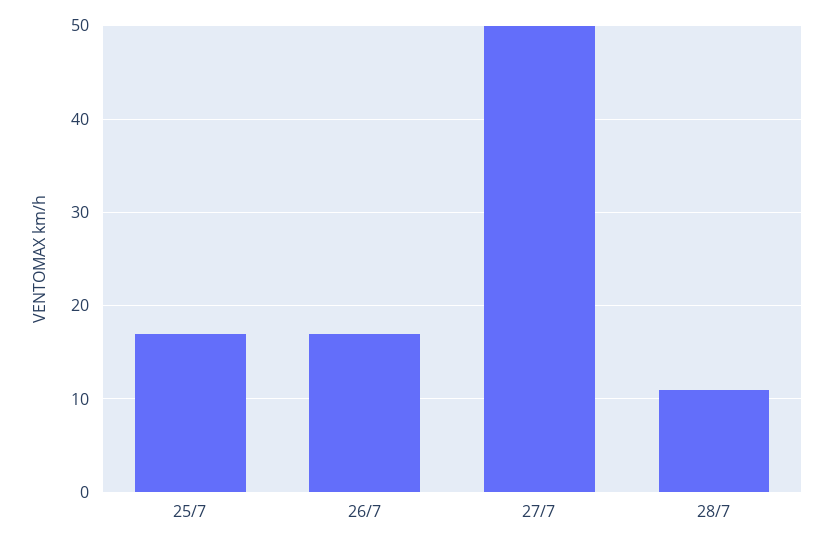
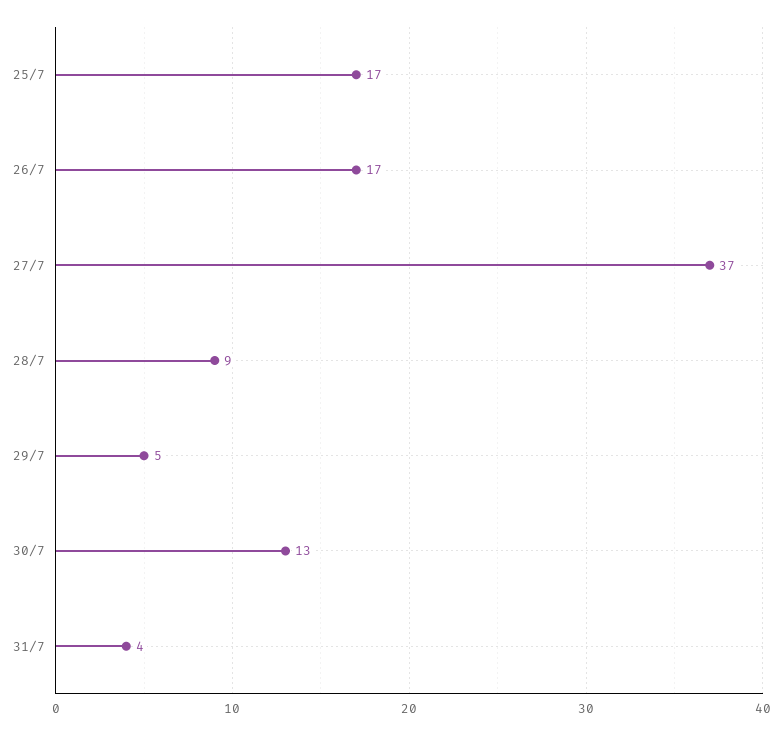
27/7: 50 -> 37
28/7: 11 -> 9
29/7: none -> 5
30/7: none -> 13
31/7: none -> 4

